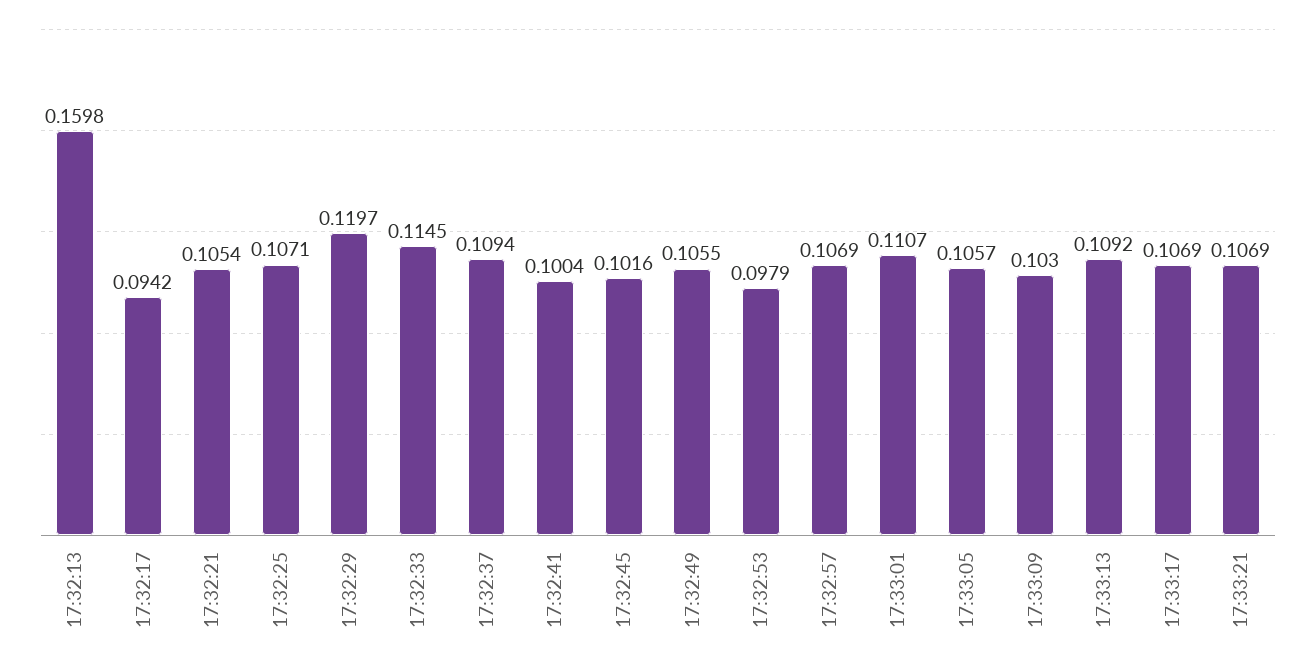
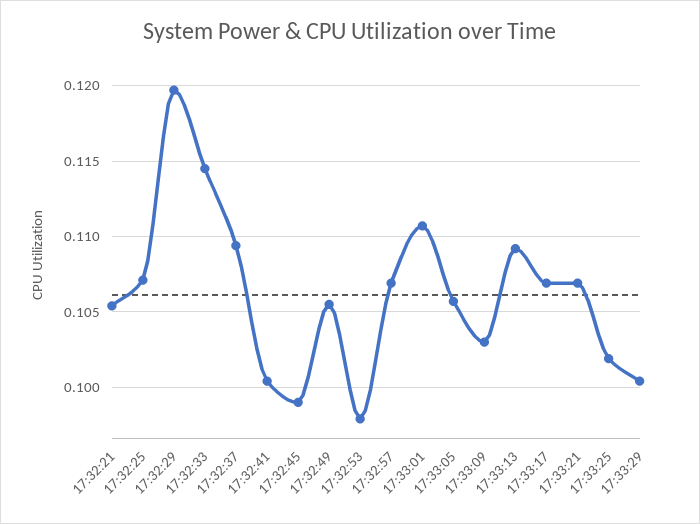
17:32:13: 0.1598 -> none
17:32:17: 0.0942 -> none
17:32:45: 0.1016 -> 0.099
17:33:25: none -> 0.102
17:33:29: none -> 0.1005

